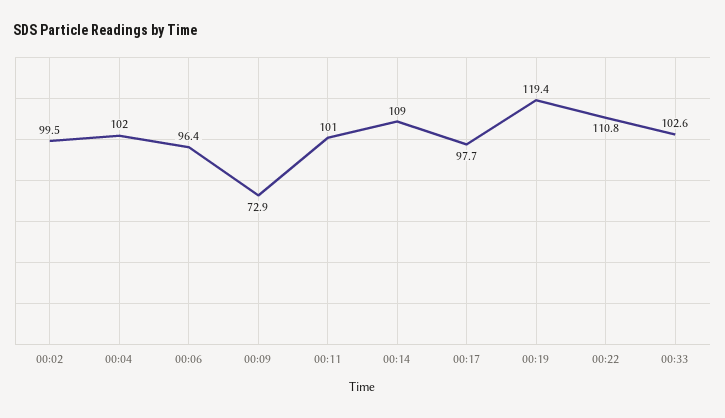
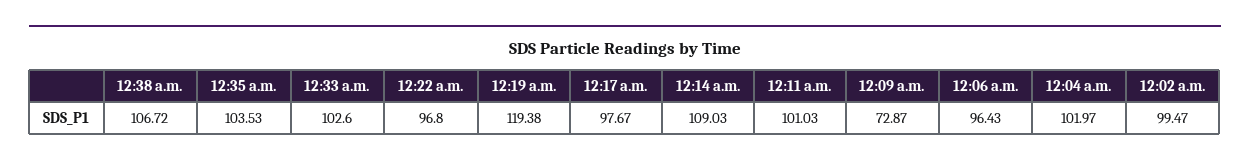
00:22: 110.8 -> 96.8
12:38 a.m.: none -> 106.72
12:35 a.m.: none -> 103.53

